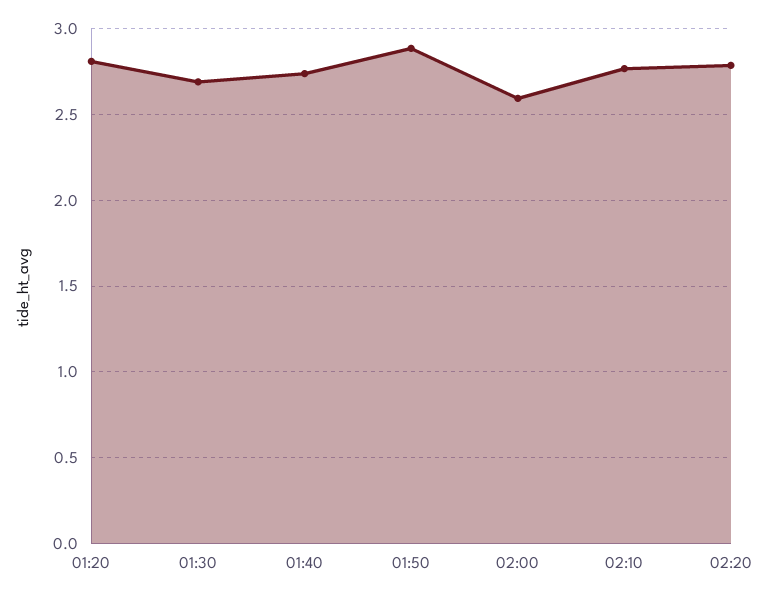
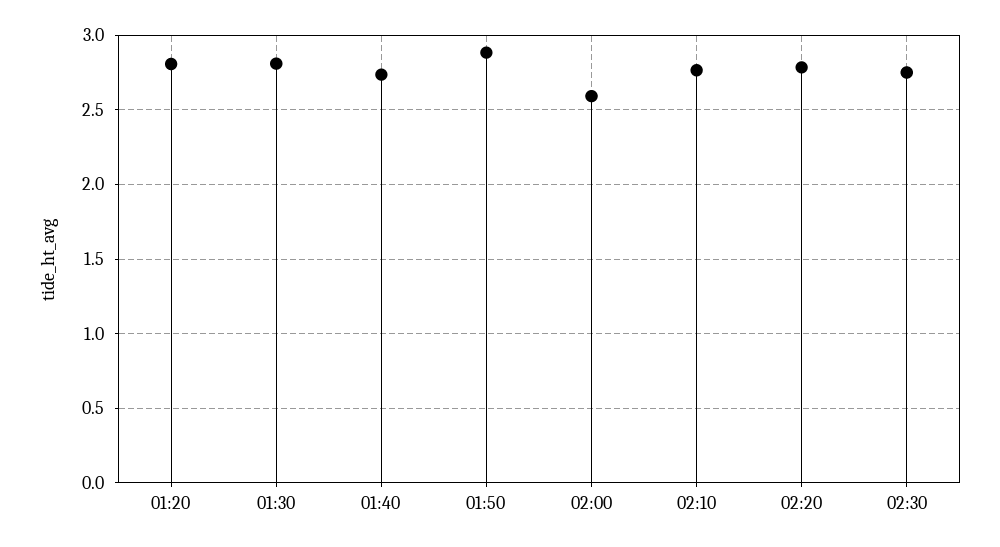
01:30: 2.7 -> 2.8
02:30: none -> 2.75

